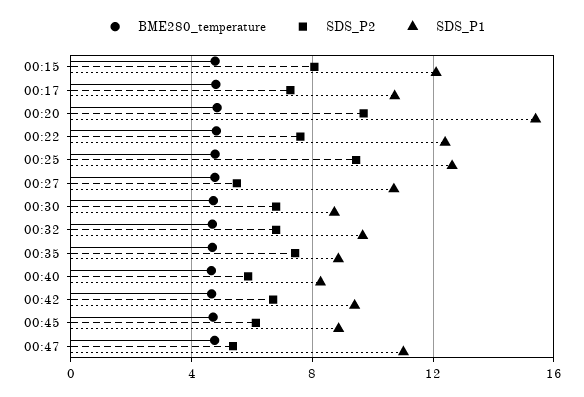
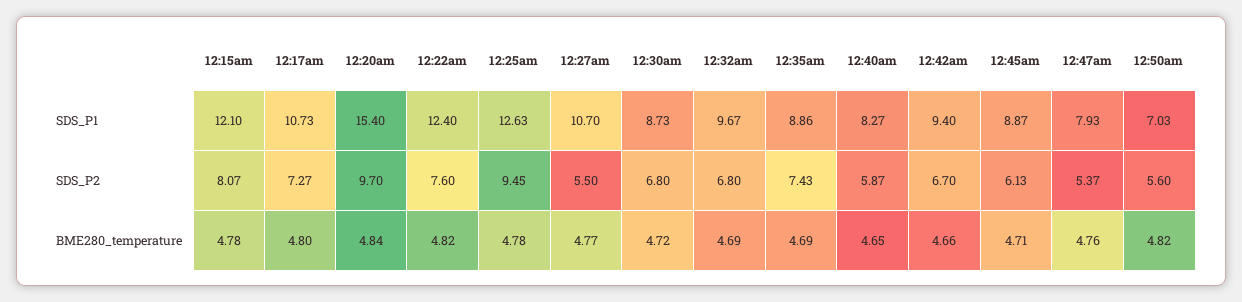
SDS_P1, 00:47: 11 -> 7.93
SDS_P1, 12:50am: none -> 7.03
SDS_P2, 12:50am: none -> 5.6
BME280_temperature, 12:50am: none -> 4.82

